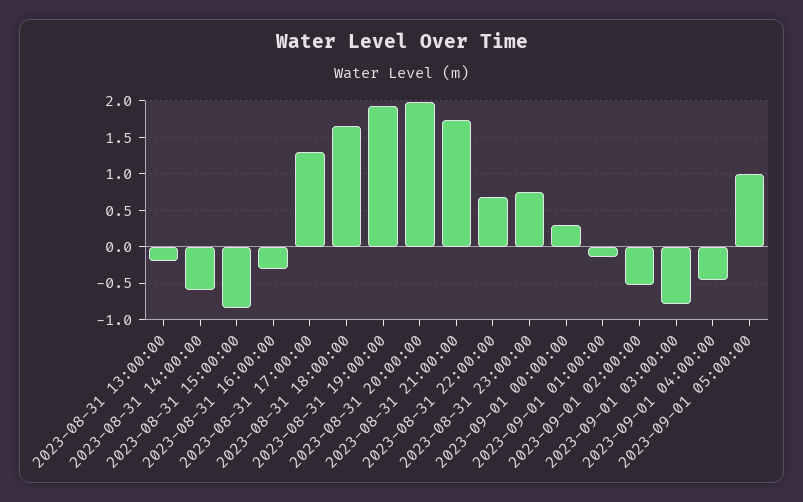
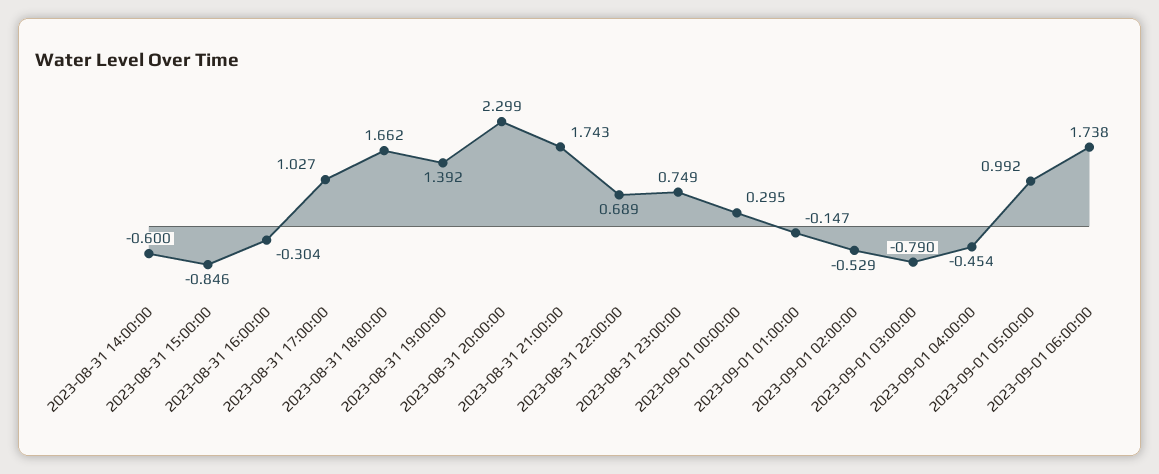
2023-08-31 13:00:00: -0.2 -> none
2023-08-31 17:00:00: 1.3 -> 1.027
2023-08-31 19:00:00: 1.9 -> 1.392
2023-08-31 20:00:00: 2 -> 2.299
2023-09-01 06:00:00: none -> 1.738

